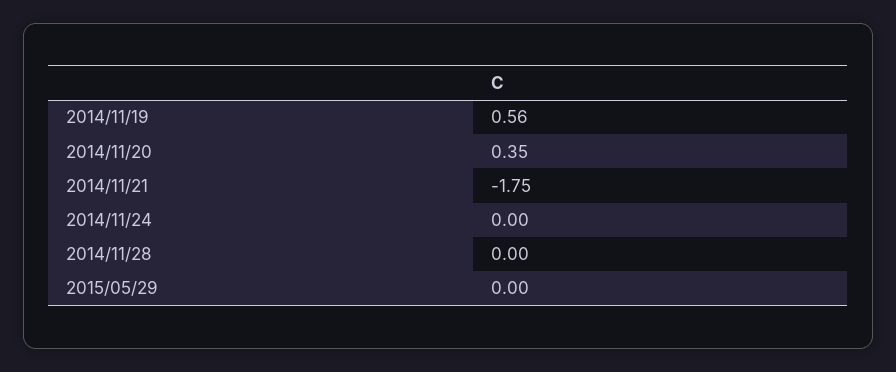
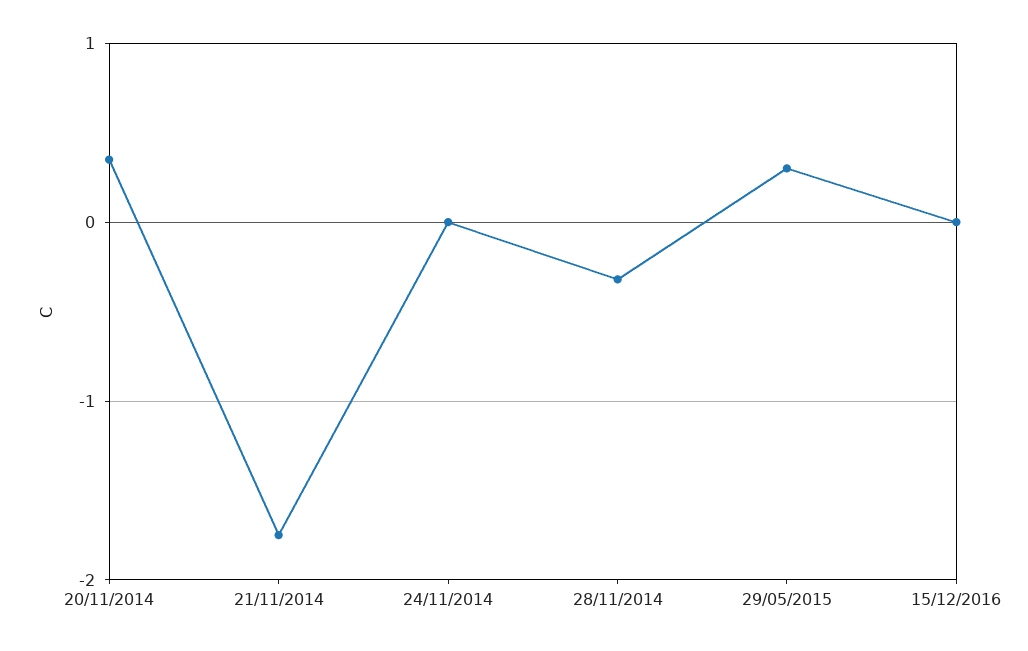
2014/11/19: 0.56 -> none
2014/11/28: 0 -> -0.3
2015/05/29: 0 -> 0.3
15/12/2016: none -> 0

